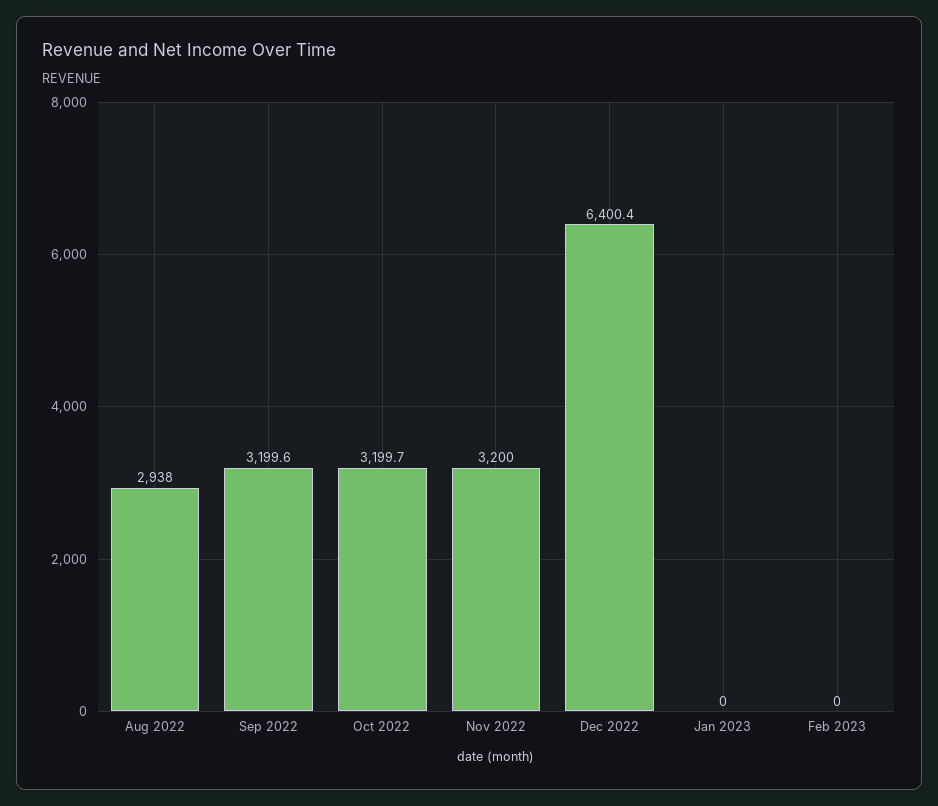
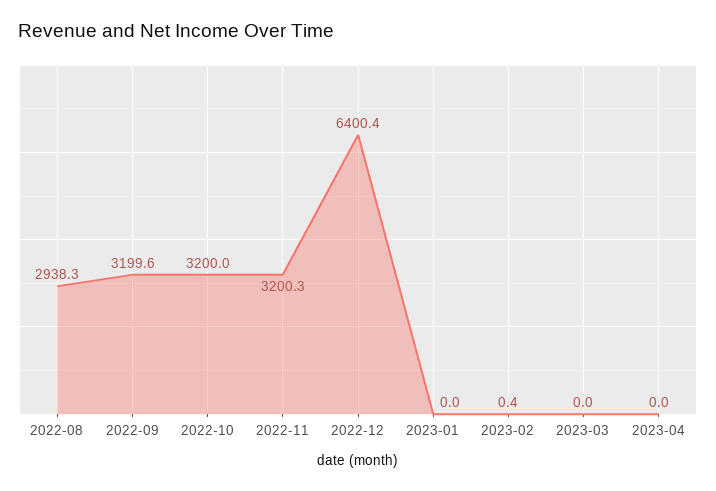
Aug 2022: 2938 -> 2938.3
Oct 2022: 3199.7 -> 3200
Nov 2022: 3200 -> 3200.3
Feb 2023: 0 -> 0.4
2023-03: none -> 0
2023-04: none -> 0

